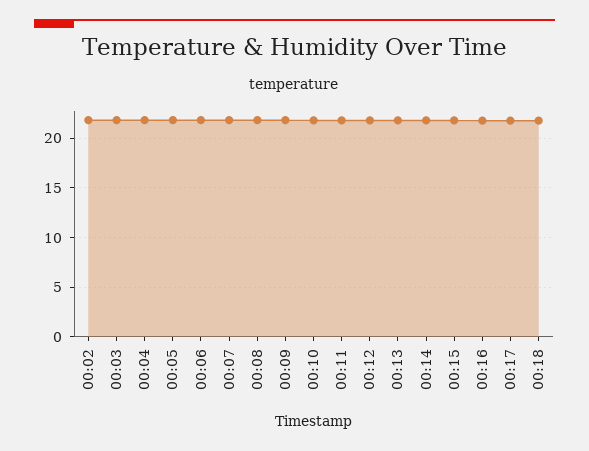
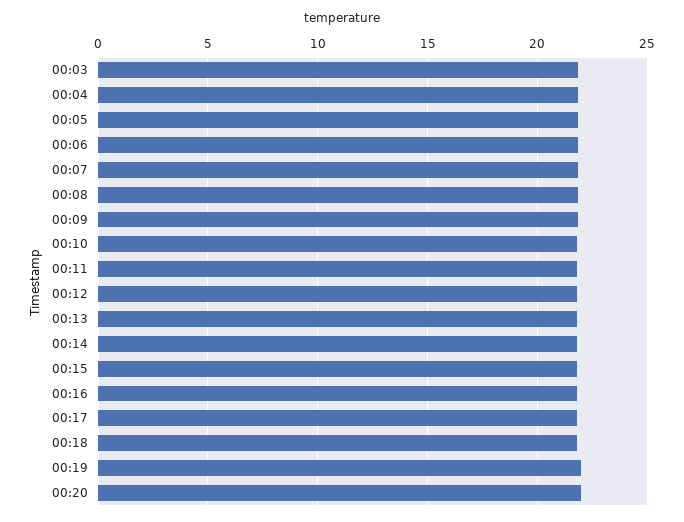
00:02: 22 -> none
00:19: none -> 22
00:20: none -> 22

